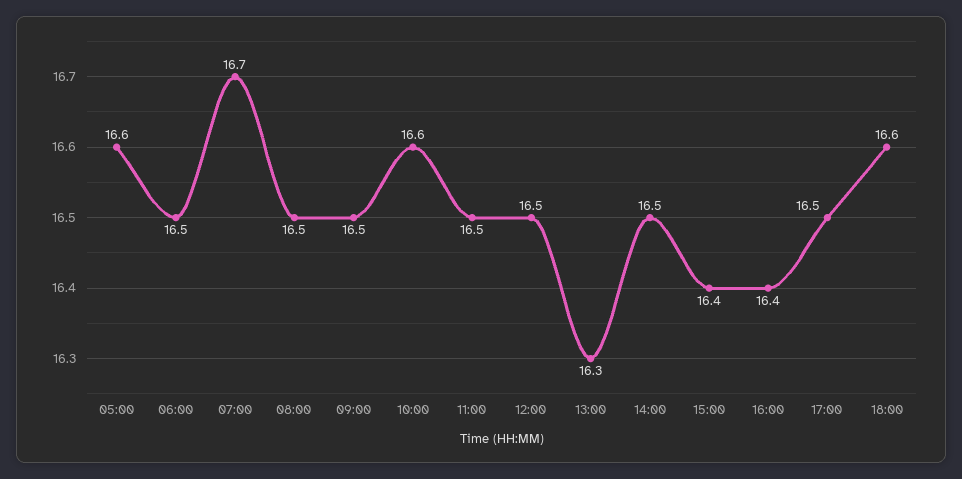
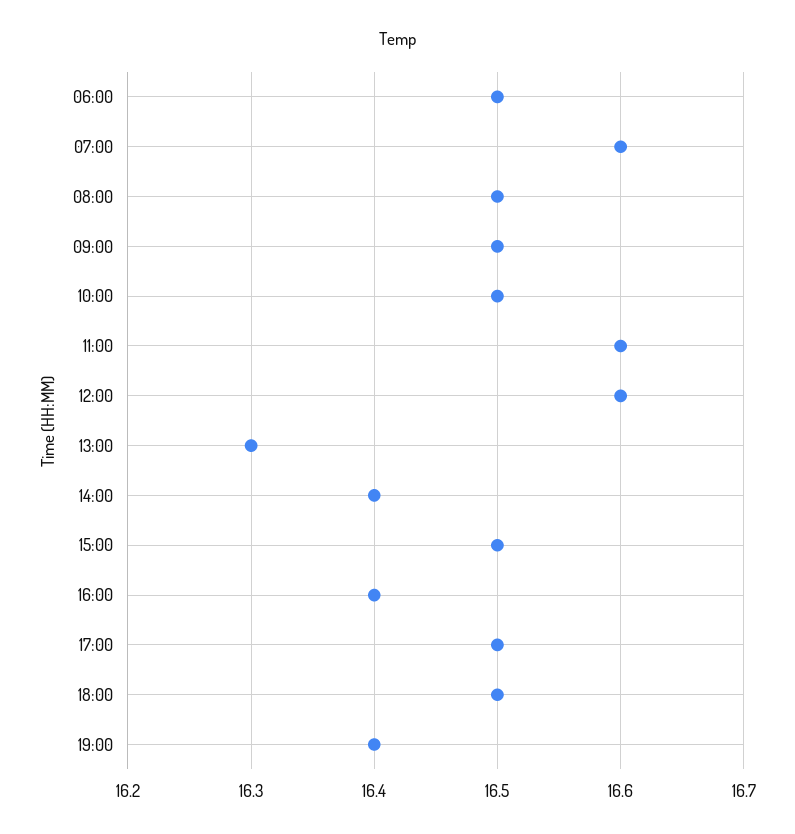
05:00: 16.6 -> none
07:00: 16.7 -> 16.6
10:00: 16.6 -> 16.5
11:00: 16.5 -> 16.6
12:00: 16.5 -> 16.6
14:00: 16.5 -> 16.4
15:00: 16.4 -> 16.5
18:00: 16.6 -> 16.5
19:00: none -> 16.4

